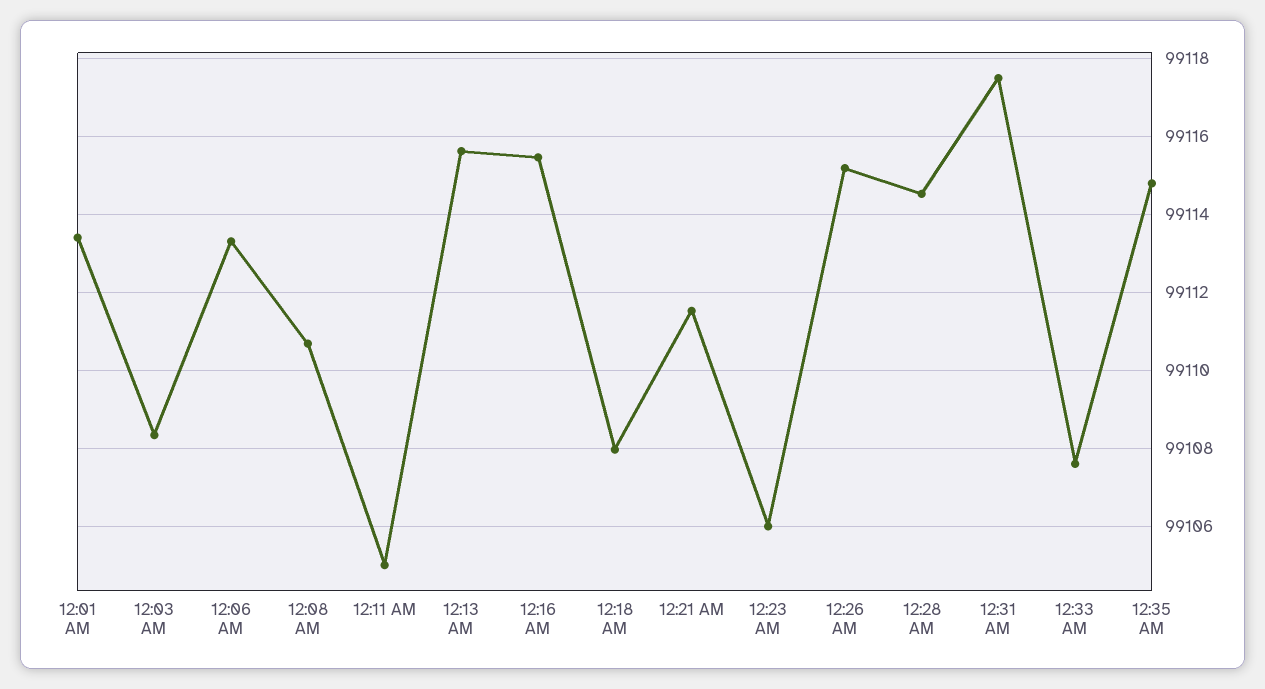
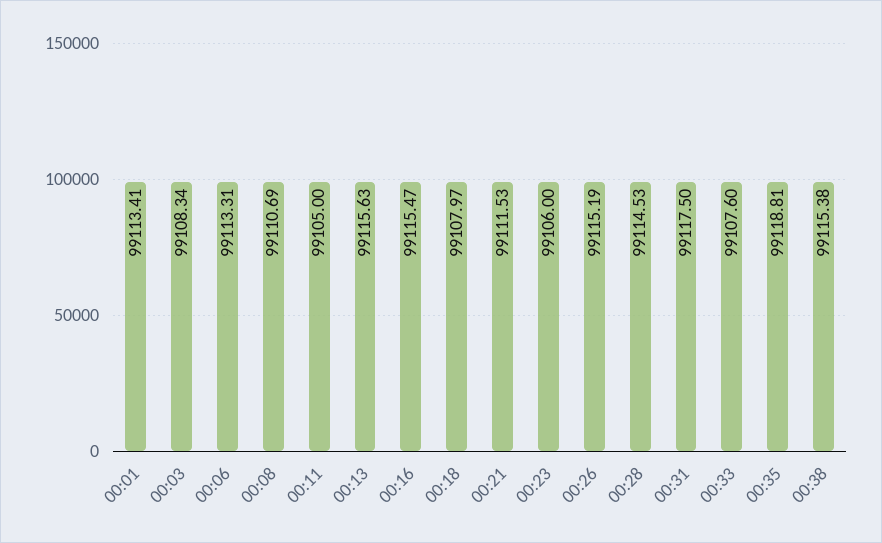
12:35 AM: 99114.8 -> 99118.81
00:38: none -> 99115.38

